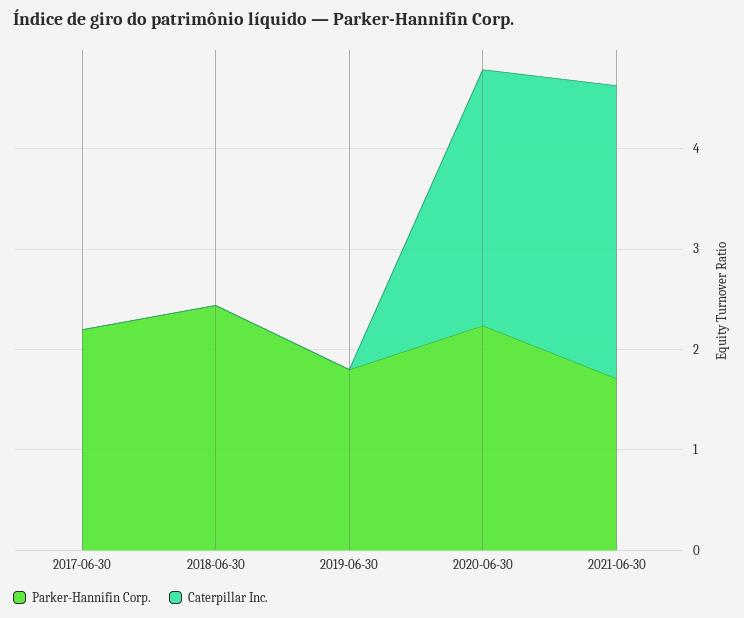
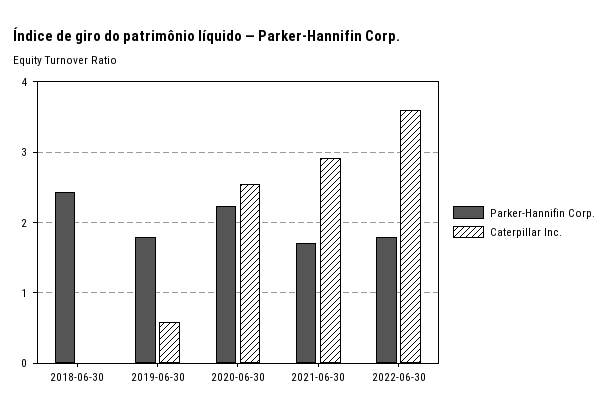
Parker-Hannifin Corp., 2017-06-30: 2.2 -> none
Caterpillar Inc., 2017-06-30: 0 -> none
Caterpillar Inc., 2019-06-30: 0 -> 0.6
Parker-Hannifin Corp., 2022-06-30: none -> 1.8
Caterpillar Inc., 2022-06-30: none -> 3.6

